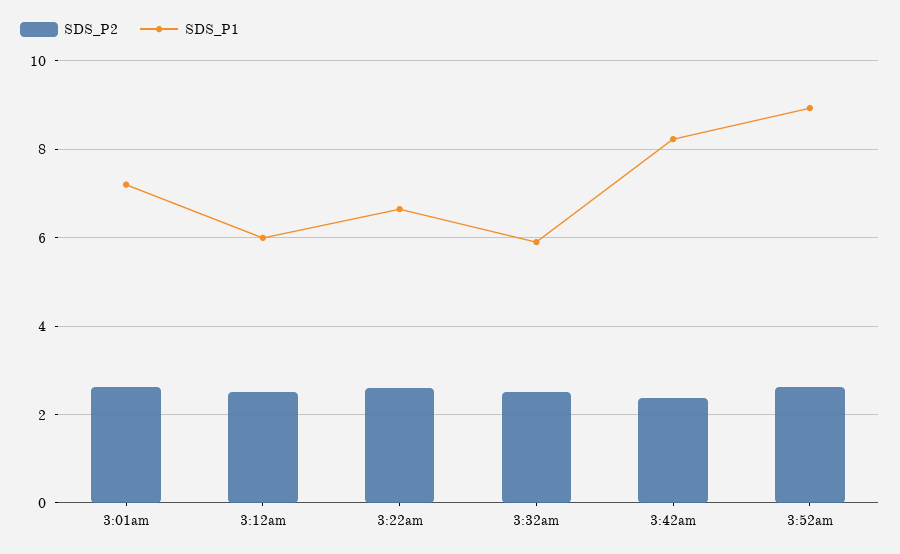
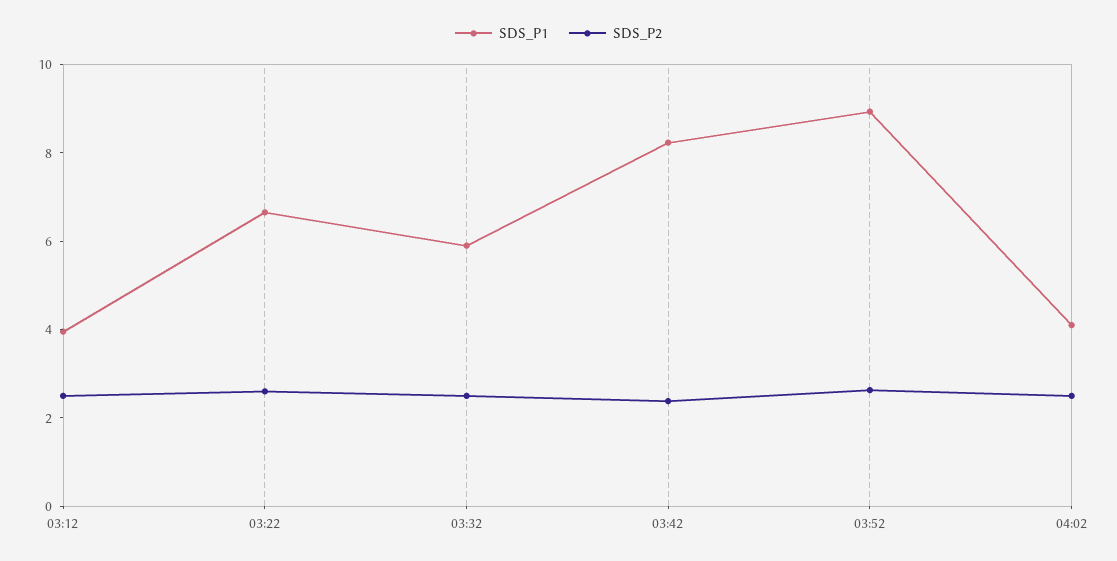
SDS_P2, 3:01am: 2.6 -> none
SDS_P1, 3:01am: 7.2 -> none
SDS_P1, 3:12am: 6 -> 4
SDS_P1, 04:02: none -> 4
SDS_P2, 04:02: none -> 2.5

